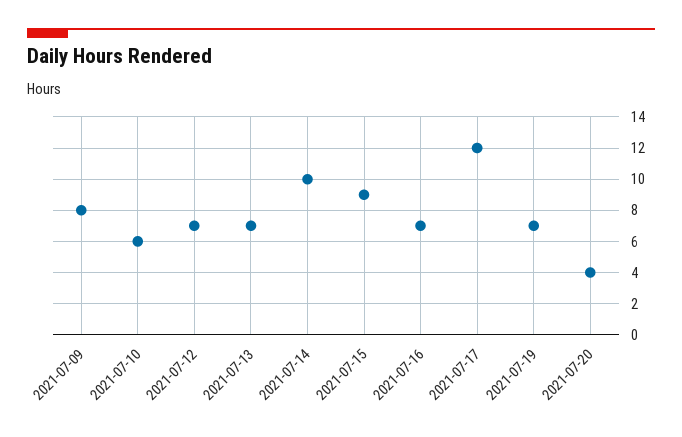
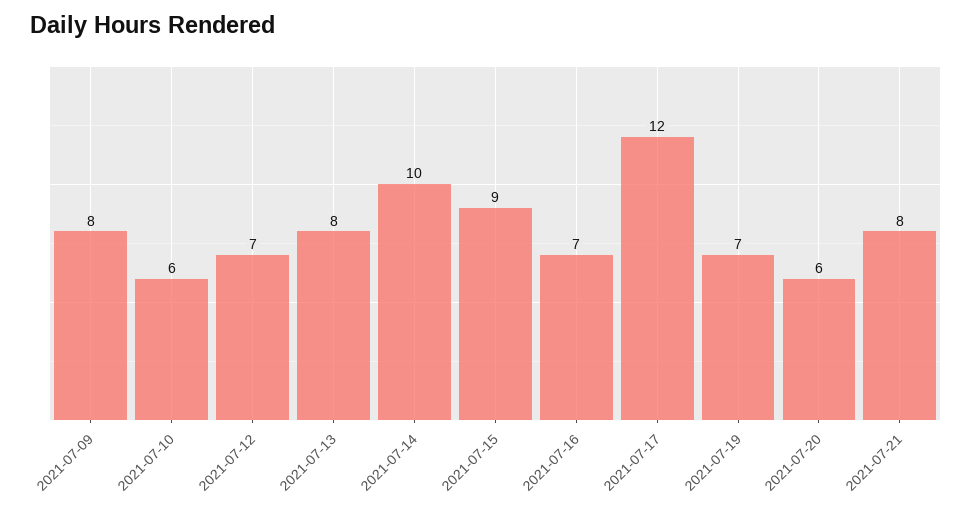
2021-07-13: 7 -> 8
2021-07-20: 4 -> 6
2021-07-21: none -> 8

